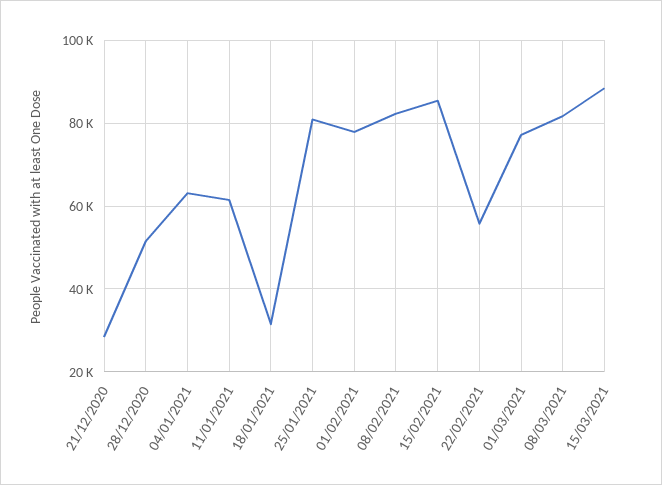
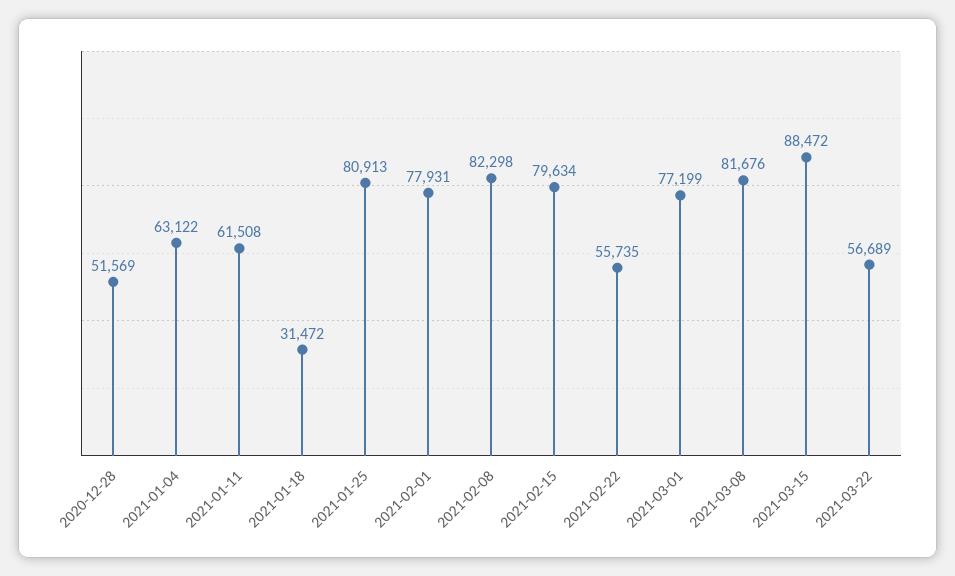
21/12/2020: 28000 -> none
15/02/2021: 86000 -> 79634
2021-03-22: none -> 56689

